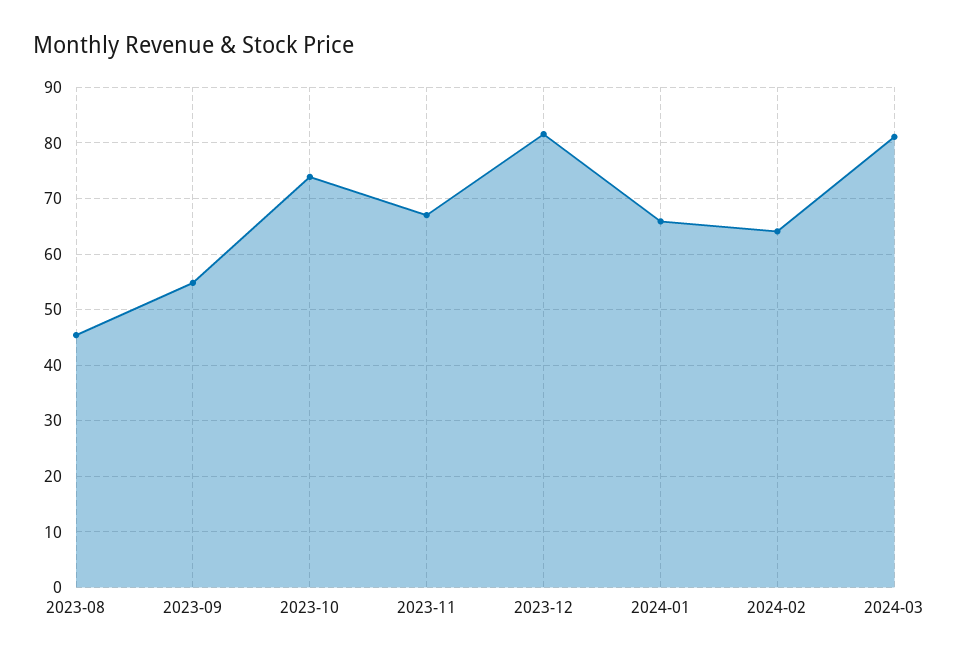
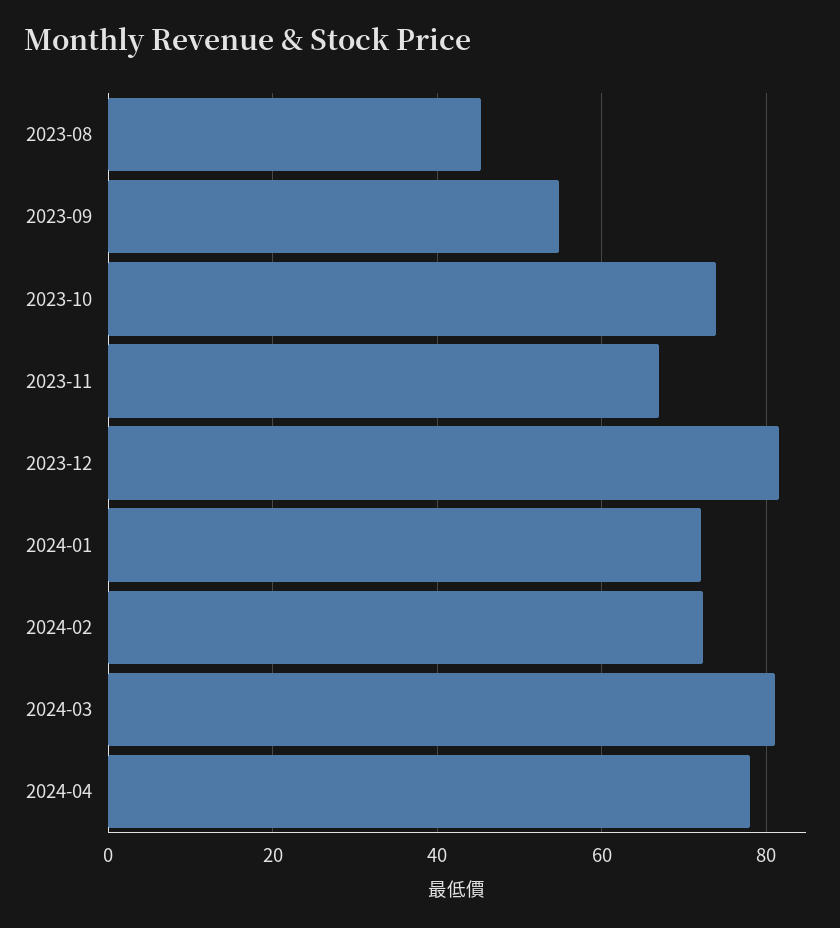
2024-01: 66 -> 72
2024-02: 64 -> 72
2024-04: none -> 78

